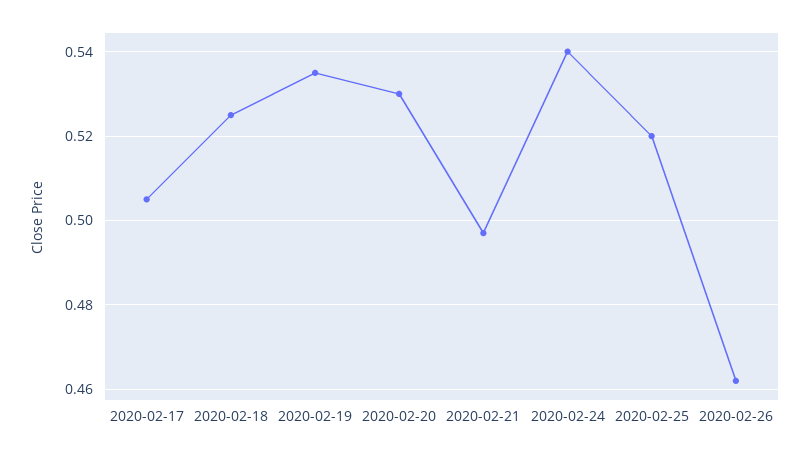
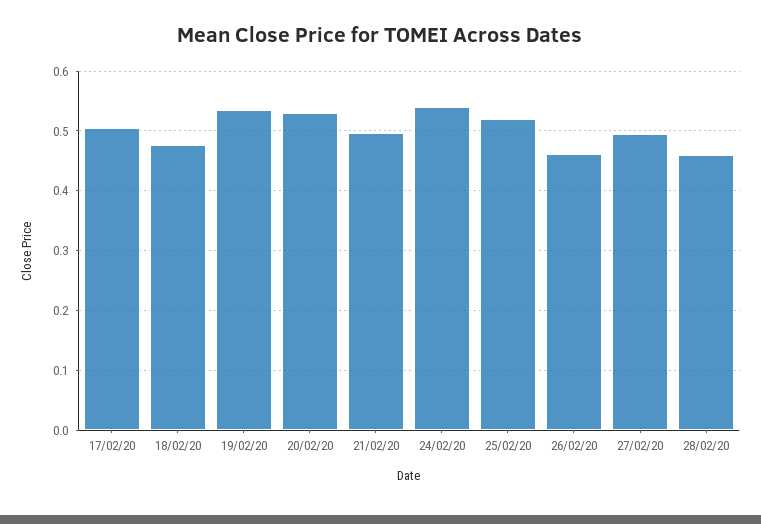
2020-02-18: 0.525 -> 0.48
27/02/20: none -> 0.5
28/02/20: none -> 0.46

